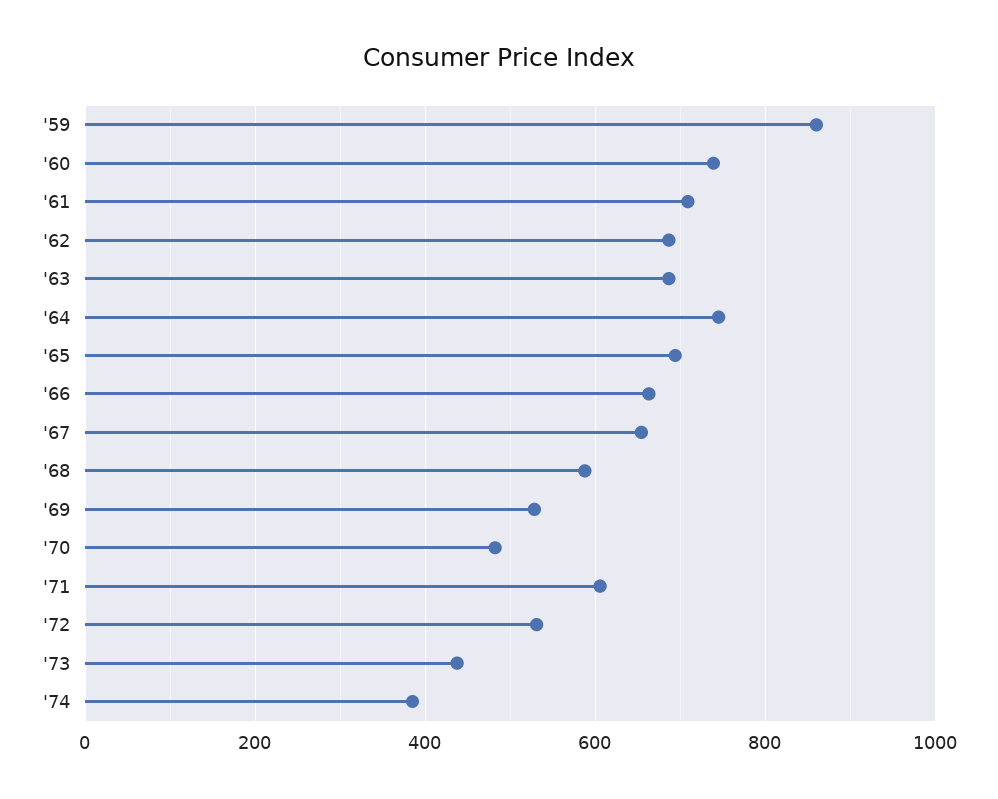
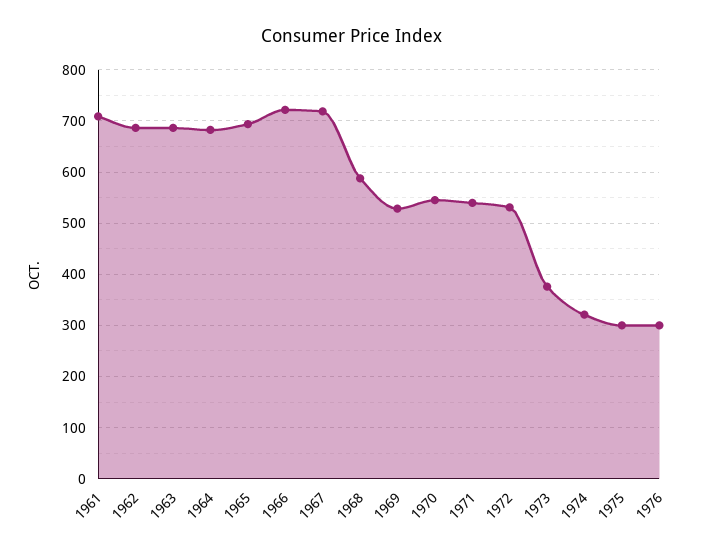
'59: 860 -> none
'60: 740 -> none
'64: 740 -> 680
'66: 660 -> 720
'67: 660 -> 720
'70: 480 -> 540
'71: 600 -> 540
'73: 440 -> 380
'74: 380 -> 320
1975: none -> 300
1976: none -> 300

